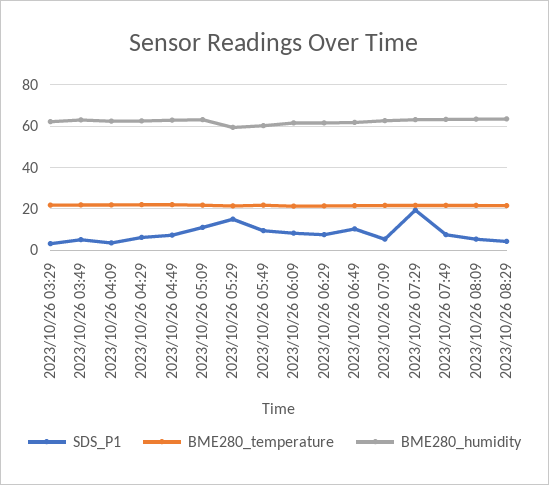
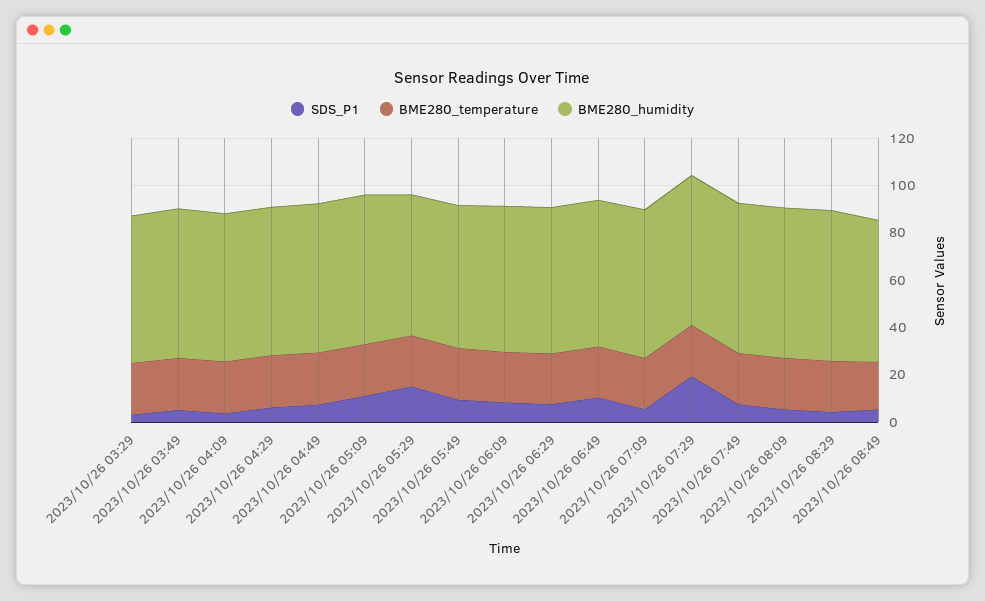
SDS_P1, 2023/10/26 08:49: none -> 5
BME280_temperature, 2023/10/26 08:49: none -> 20
BME280_humidity, 2023/10/26 08:49: none -> 60

